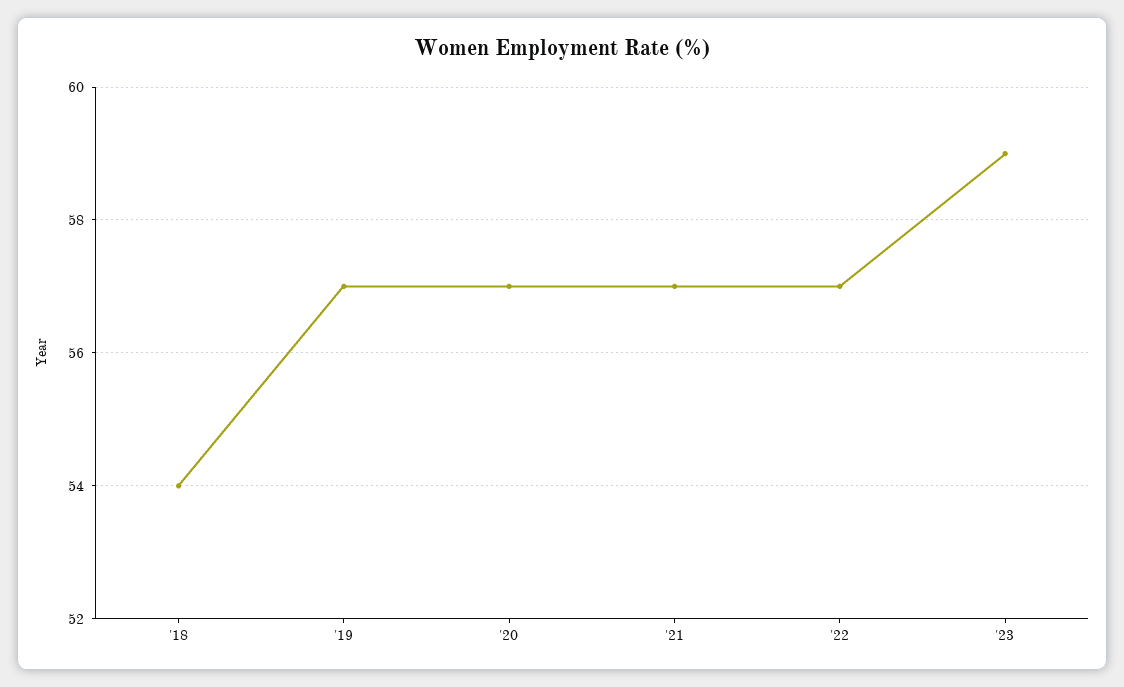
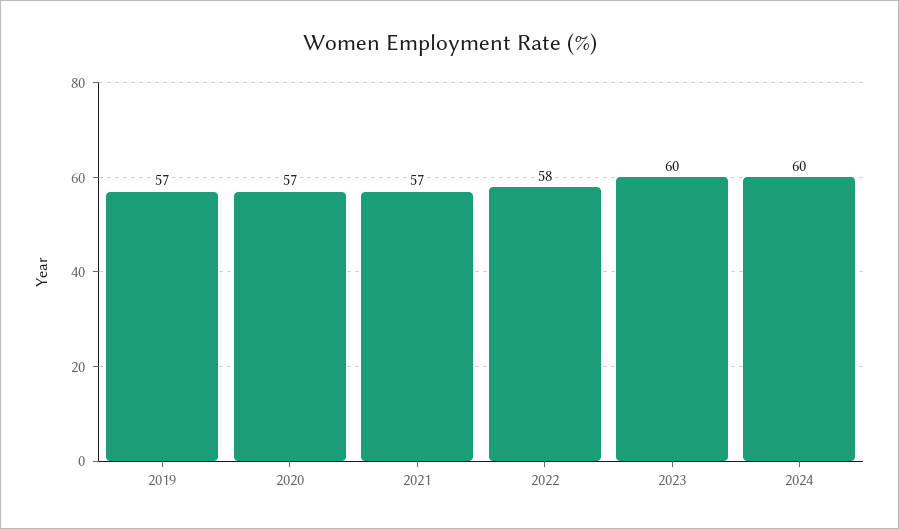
'18: 54 -> none
'22: 57 -> 58
'23: 59 -> 60
2024: none -> 60

